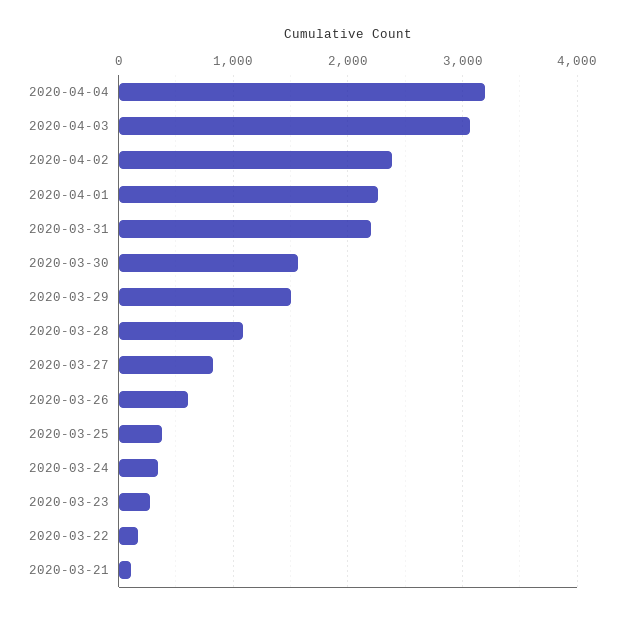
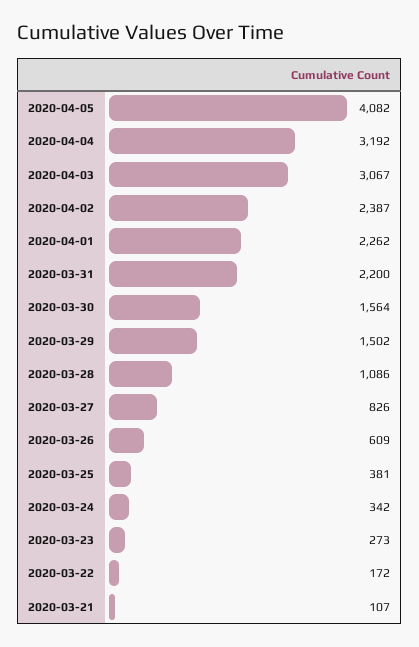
2020-04-05: none -> 4082

